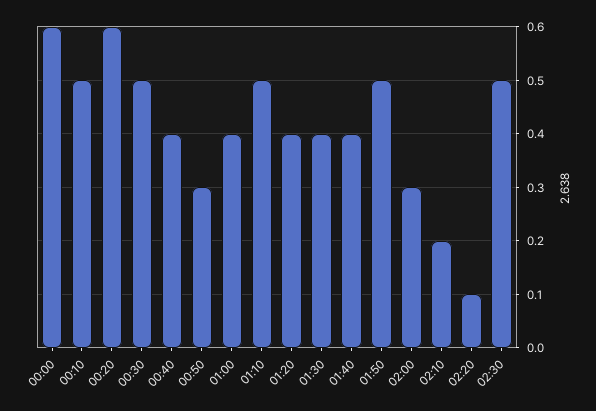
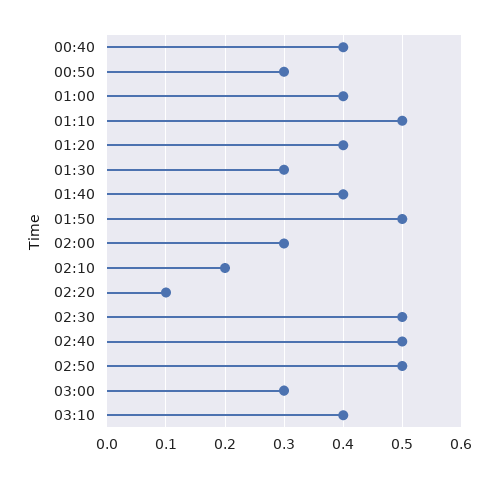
00:00: 0.6 -> none
00:10: 0.5 -> none
00:20: 0.6 -> none
00:30: 0.5 -> none
01:30: 0.4 -> 0.3
02:40: none -> 0.5
02:50: none -> 0.5
03:00: none -> 0.3
03:10: none -> 0.4

